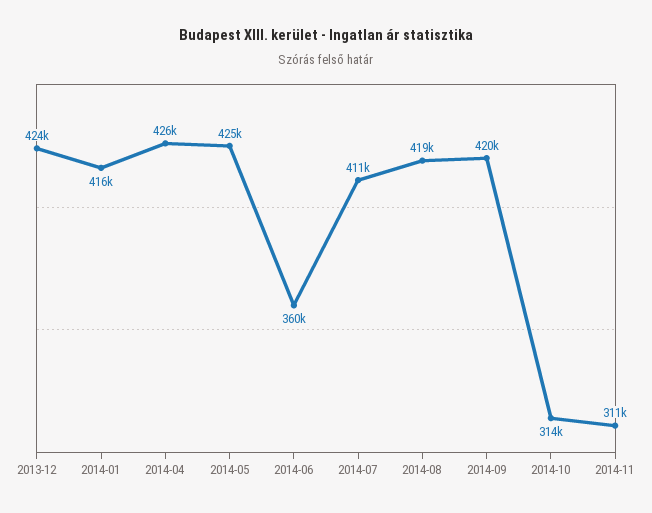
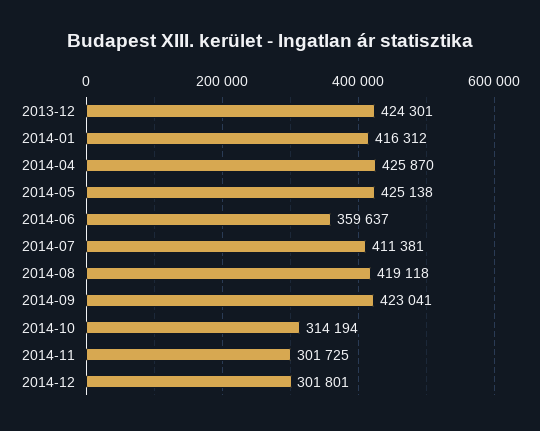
2014-09: 420000 -> 423041
2014-11: 311000 -> 301725
2014-12: none -> 301801

